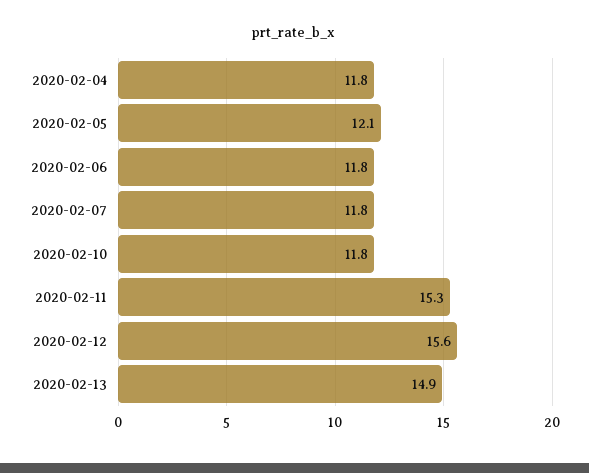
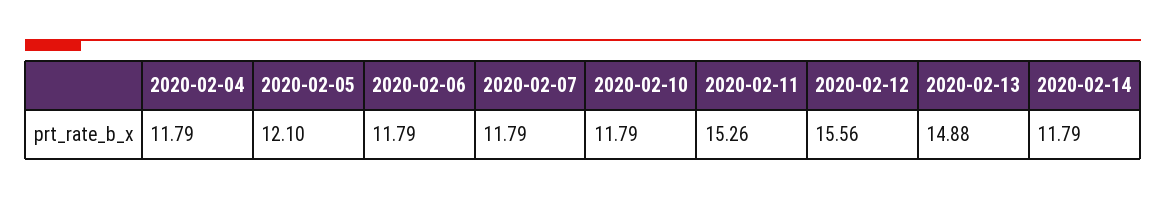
2020-02-14: none -> 11.79

